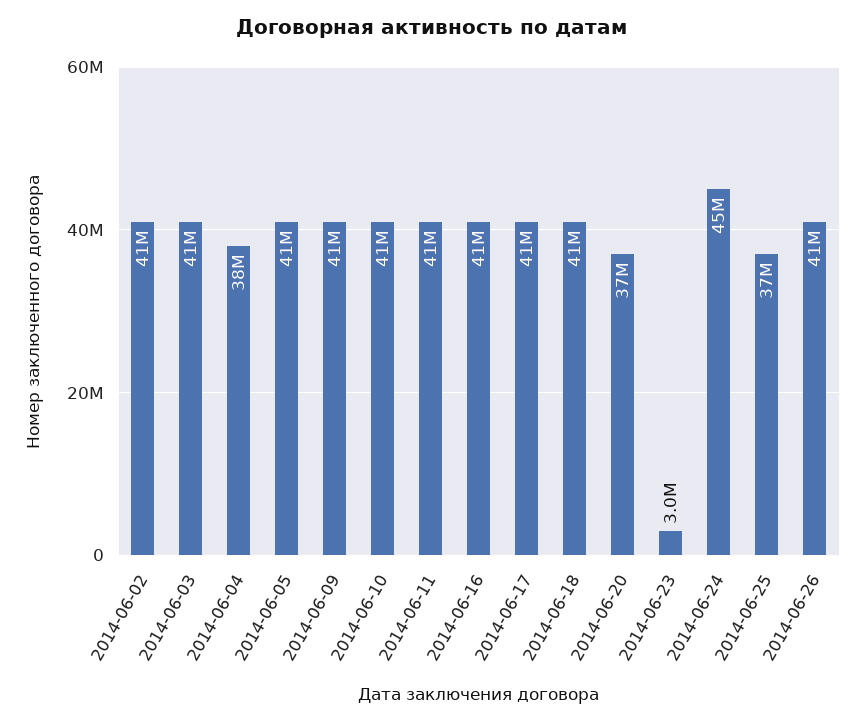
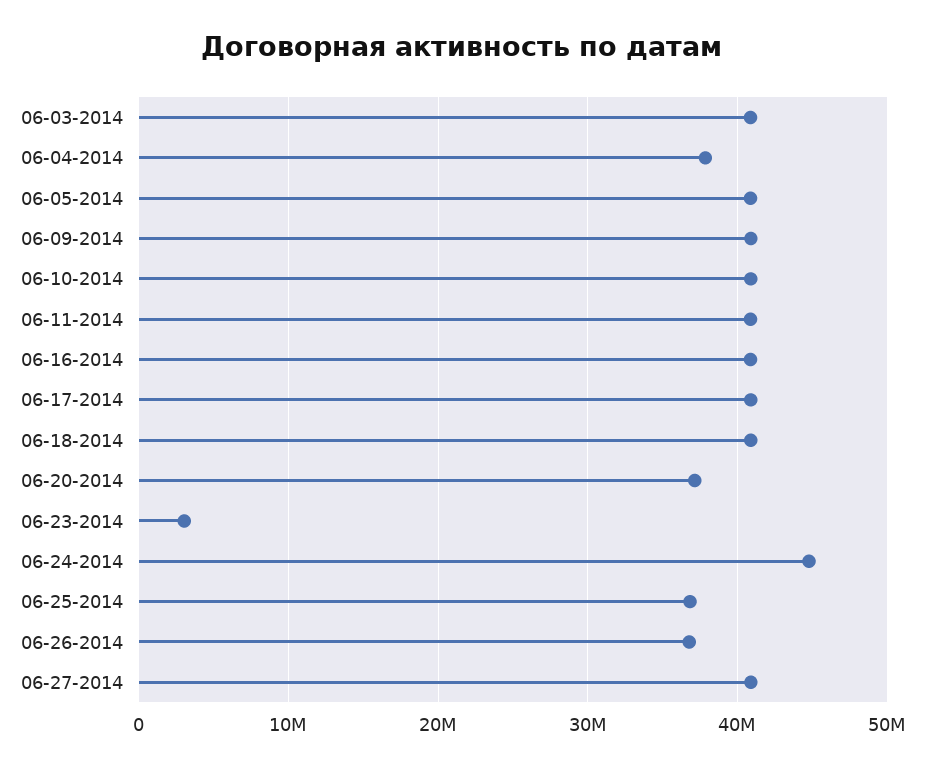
2014-06-02: 41000000 -> none
2014-06-26: 41000000 -> 37000000
06-27-2014: none -> 41000000

